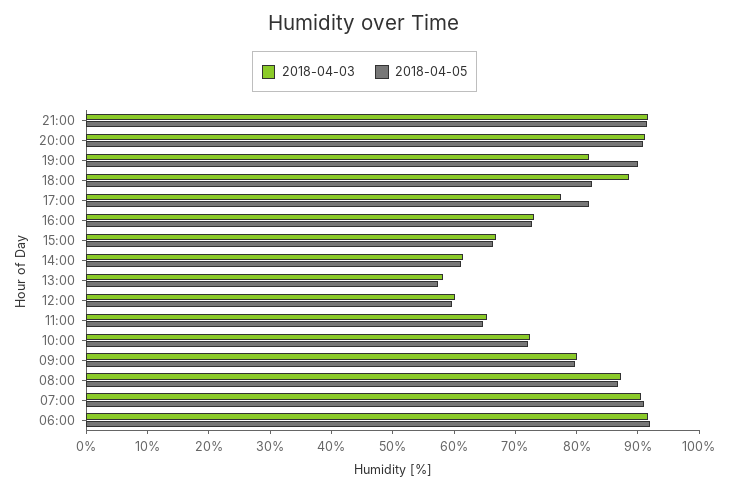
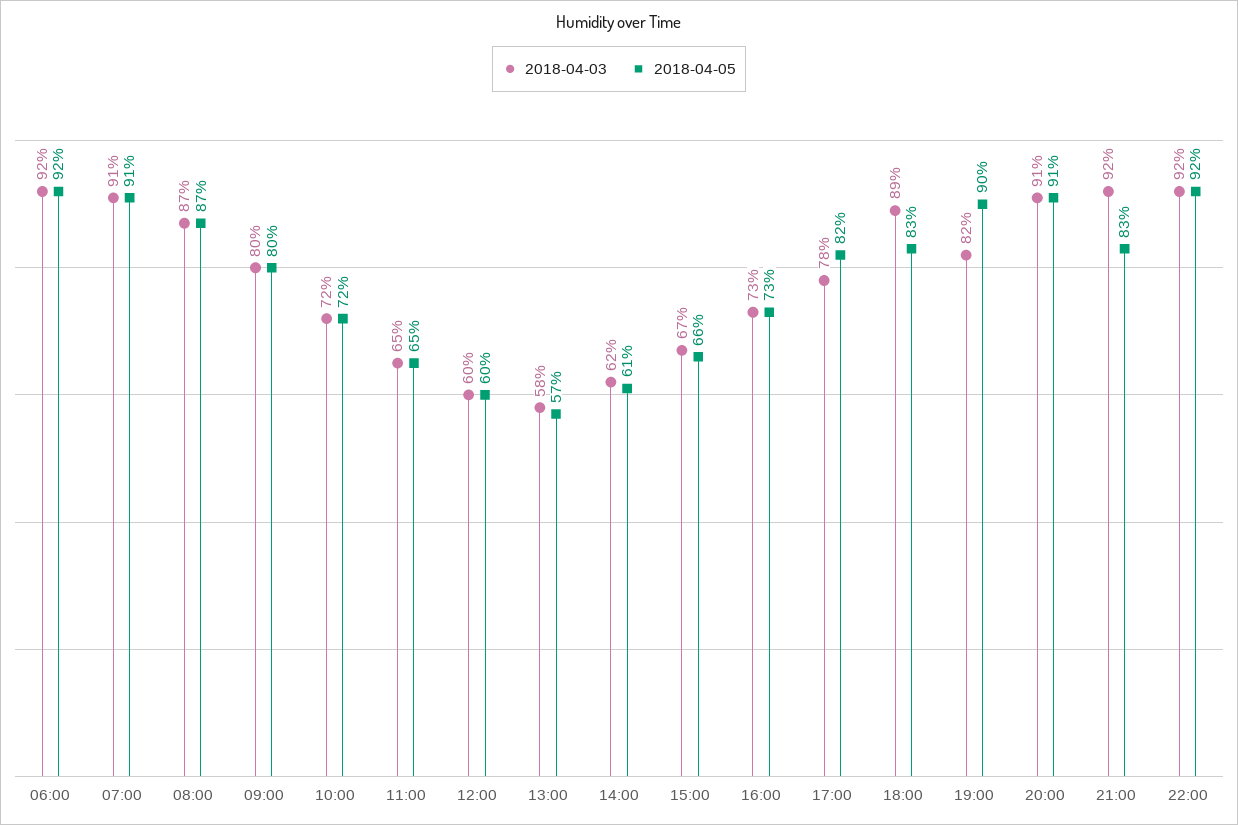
2018-04-05, 21:00: 92 -> 83
2018-04-03, 22:00: none -> 92
2018-04-05, 22:00: none -> 92

